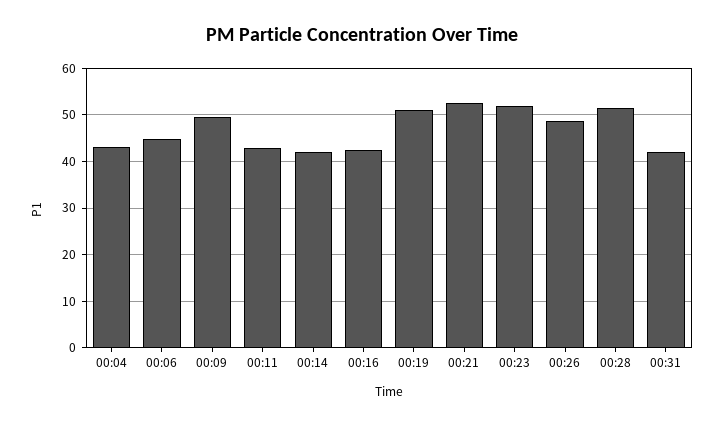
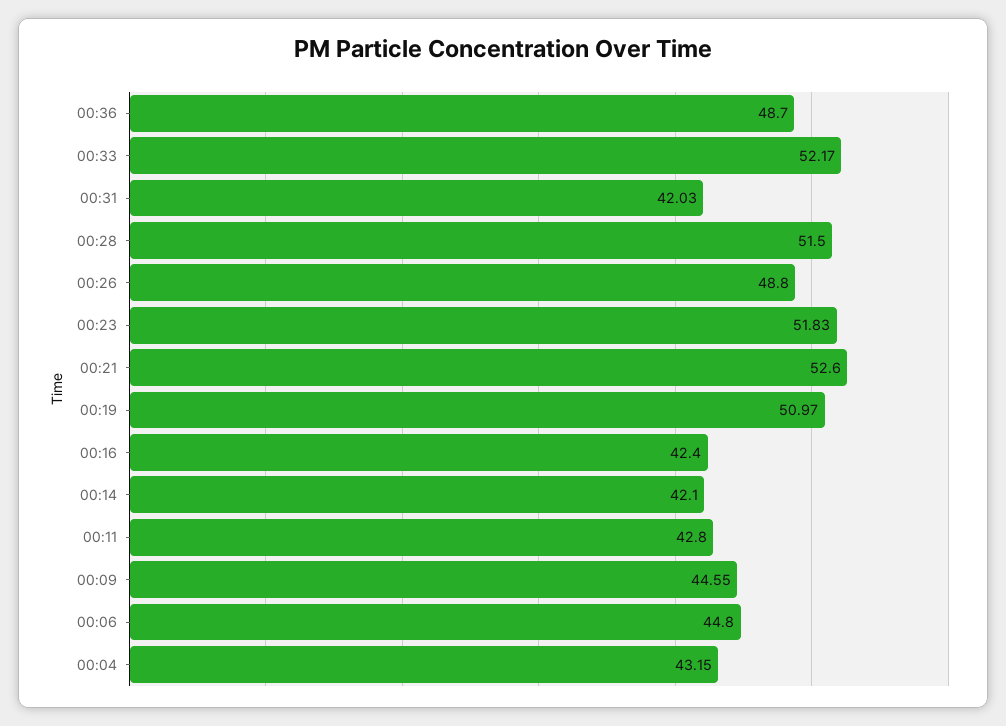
00:09: 50 -> 44.55
00:36: none -> 48.7
00:33: none -> 52.17

